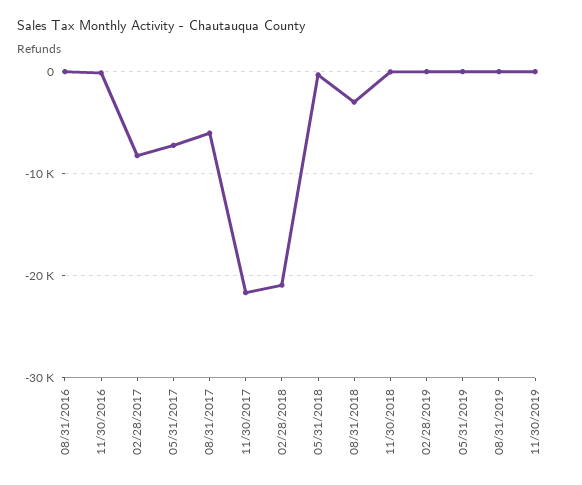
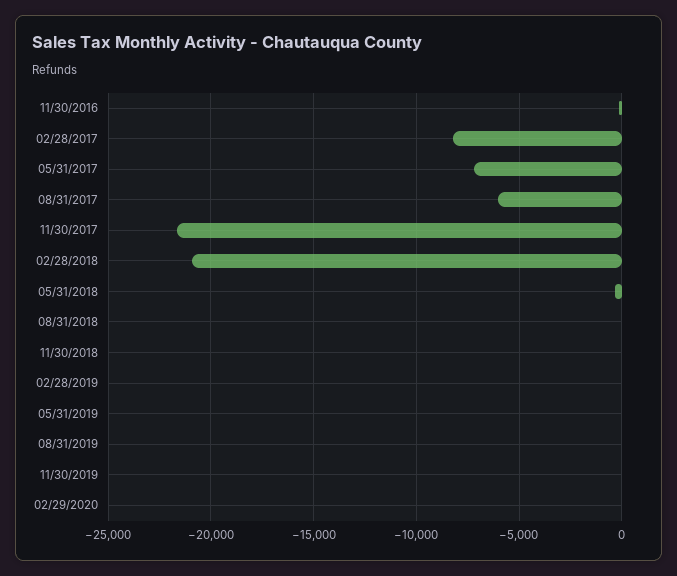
08/31/2016: 0 -> none
08/31/2018: -3000 -> 0
02/29/2020: none -> 0

